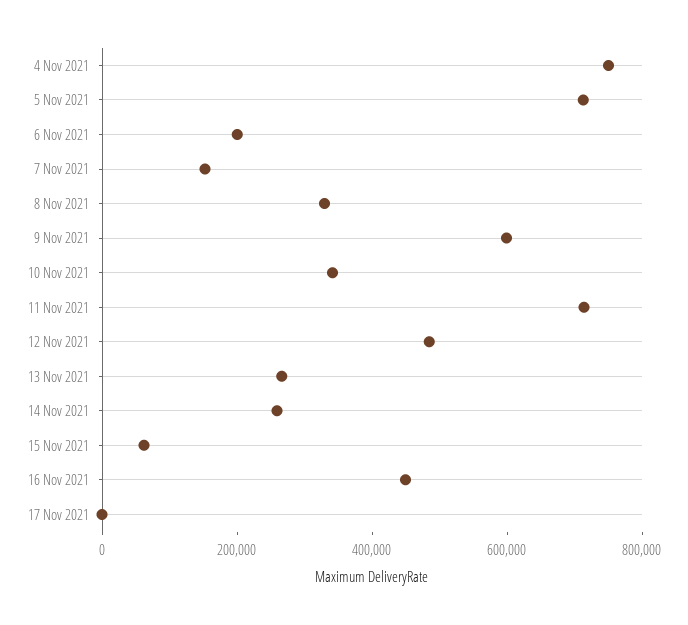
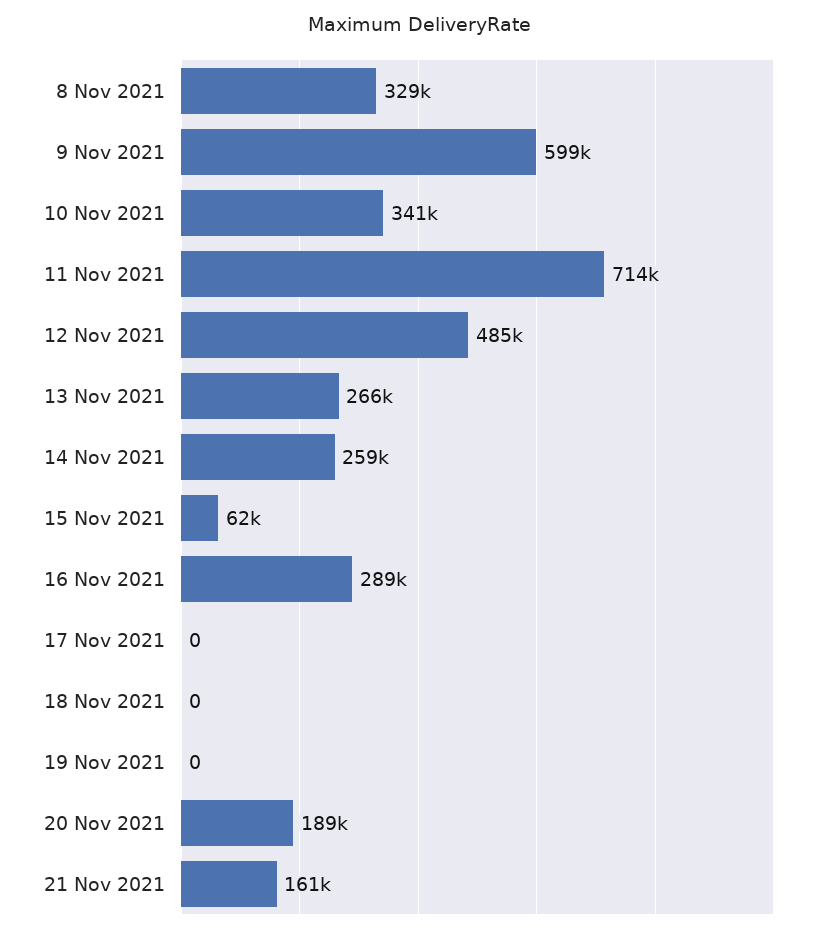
4 Nov 2021: 750000 -> none
5 Nov 2021: 700000 -> none
6 Nov 2021: 200000 -> none
7 Nov 2021: 150000 -> none
16 Nov 2021: 450000 -> 289000
18 Nov 2021: none -> 0
19 Nov 2021: none -> 0
20 Nov 2021: none -> 189000
21 Nov 2021: none -> 161000

